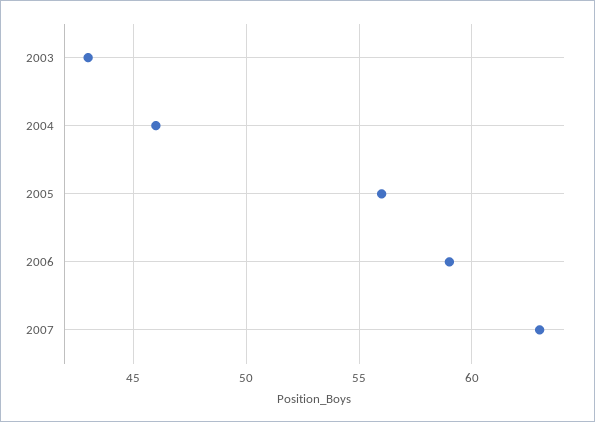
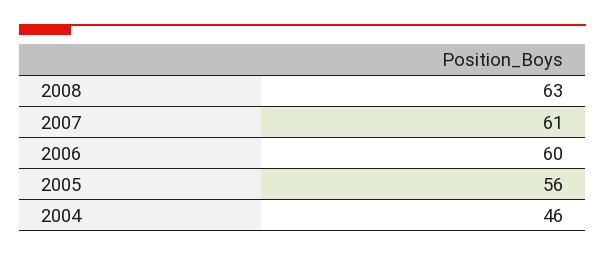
2003: 43 -> none
2006: 59 -> 60
2007: 63 -> 61
2008: none -> 63

